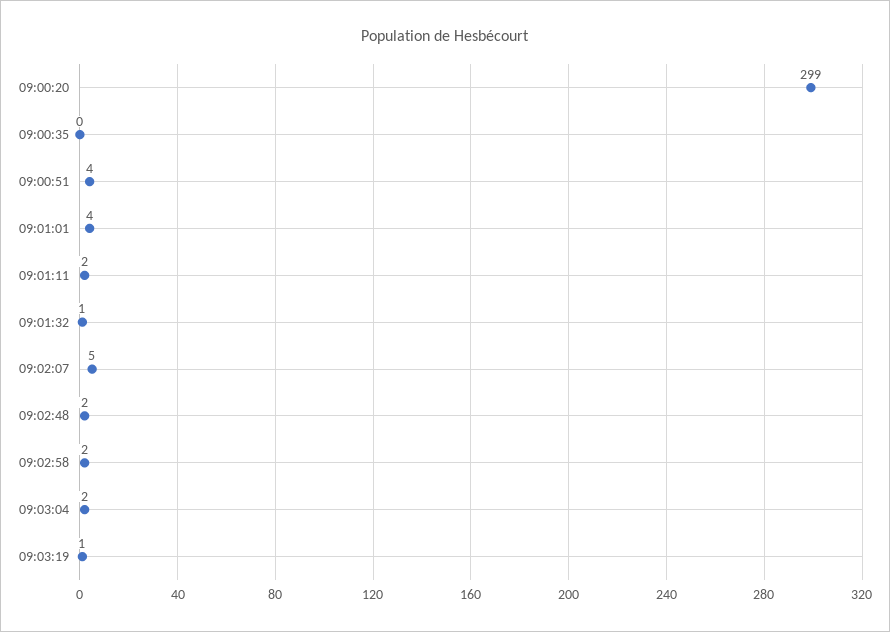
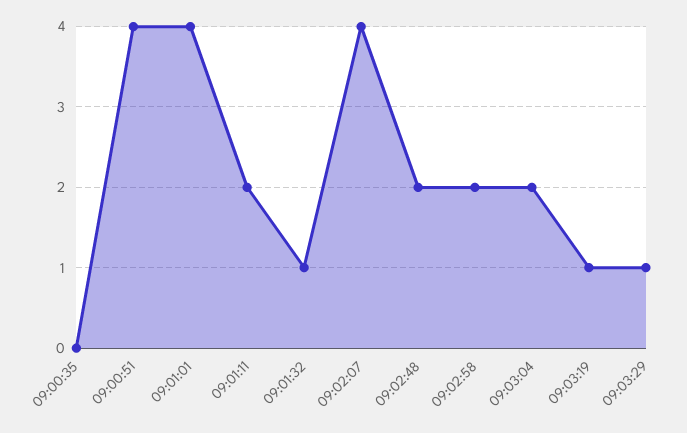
09:00:20: 299 -> none
09:02:07: 5 -> 4
09:03:29: none -> 1

